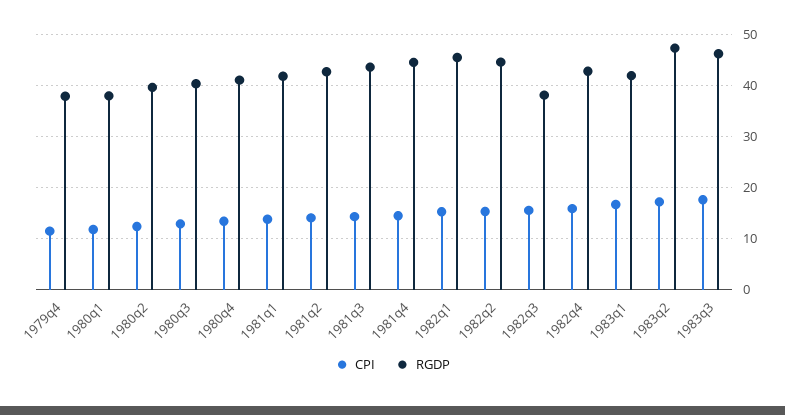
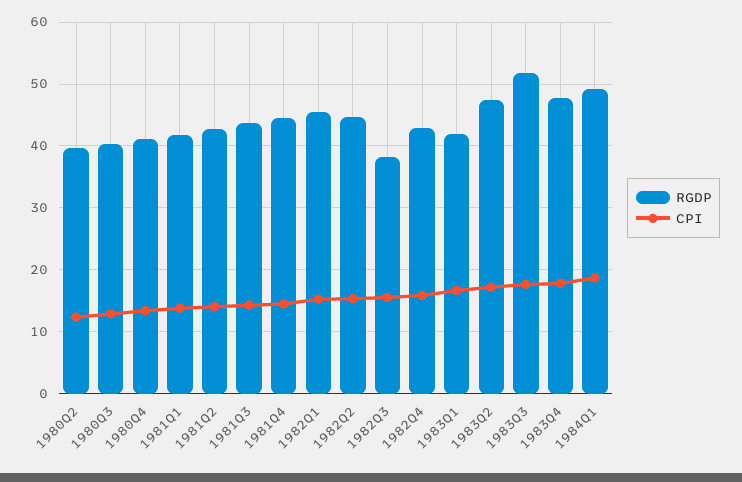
CPI, 1979q4: 12 -> none
RGDP, 1979q4: 38 -> none
CPI, 1980q1: 12 -> none
RGDP, 1980q1: 38 -> none
RGDP, 1983q3: 46 -> 52
RGDP, 1983Q4: none -> 48
CPI, 1983Q4: none -> 18
RGDP, 1984Q1: none -> 49
CPI, 1984Q1: none -> 19

